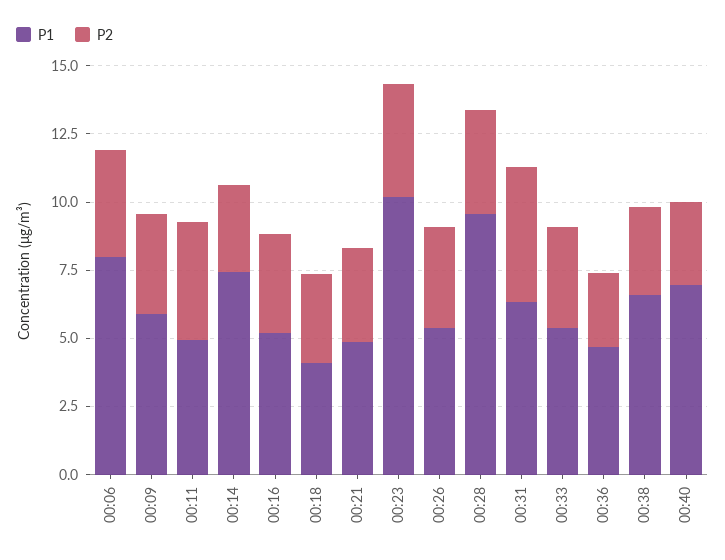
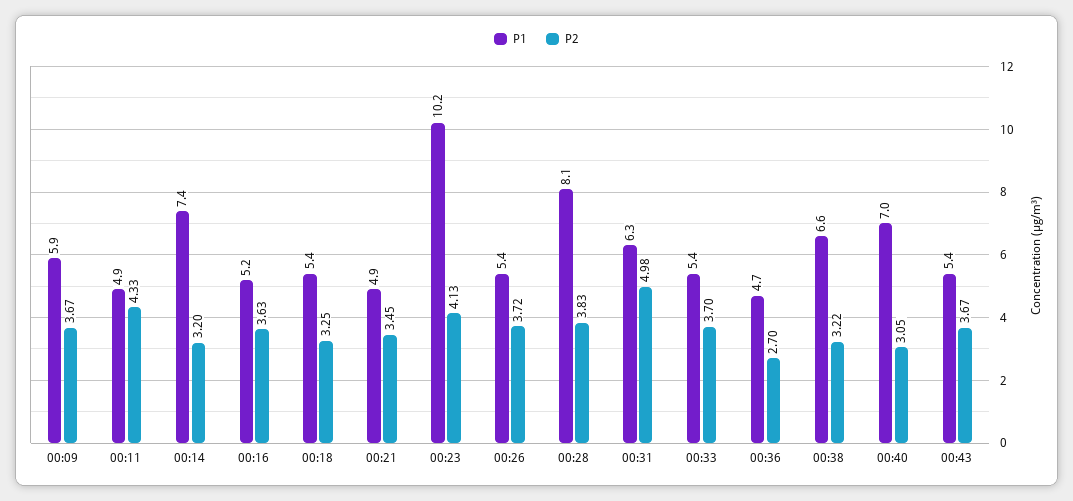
P1, 00:06: 8 -> none
P2, 00:06: 4 -> none
P1, 00:18: 4 -> 5.4
P1, 00:28: 9.5 -> 8.1
P1, 00:43: none -> 5.4
P2, 00:43: none -> 3.67

